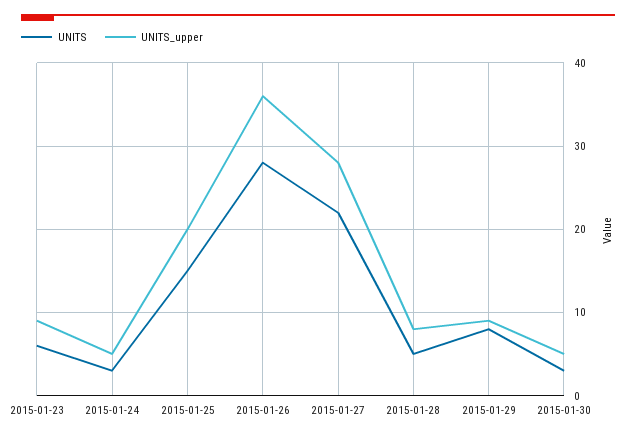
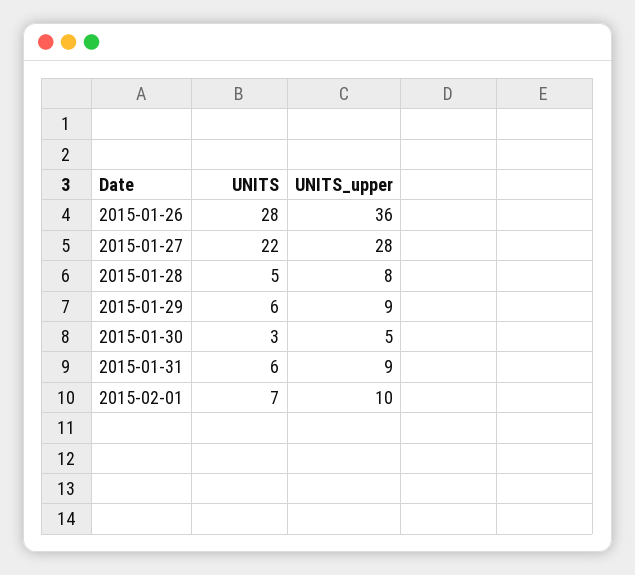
UNITS, 2015-01-23: 6 -> none
UNITS_upper, 2015-01-23: 9 -> none
UNITS, 2015-01-24: 3 -> none
UNITS_upper, 2015-01-24: 5 -> none
UNITS, 2015-01-25: 15 -> none
UNITS_upper, 2015-01-25: 20 -> none
UNITS, 2015-01-29: 8 -> 6
UNITS, 2015-01-31: none -> 6
UNITS_upper, 2015-01-31: none -> 9
UNITS, 2015-02-01: none -> 7
UNITS_upper, 2015-02-01: none -> 10

